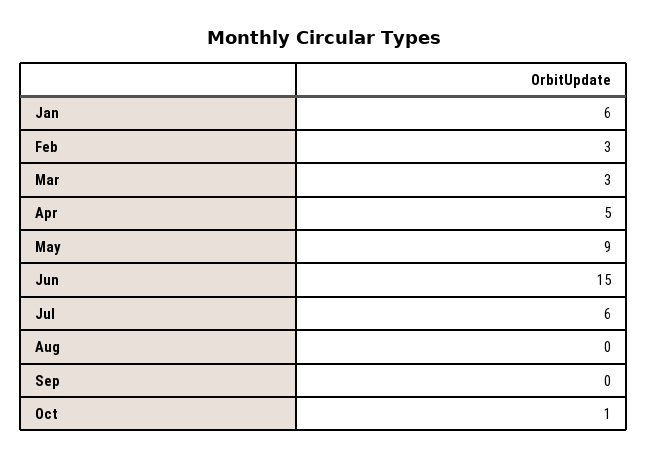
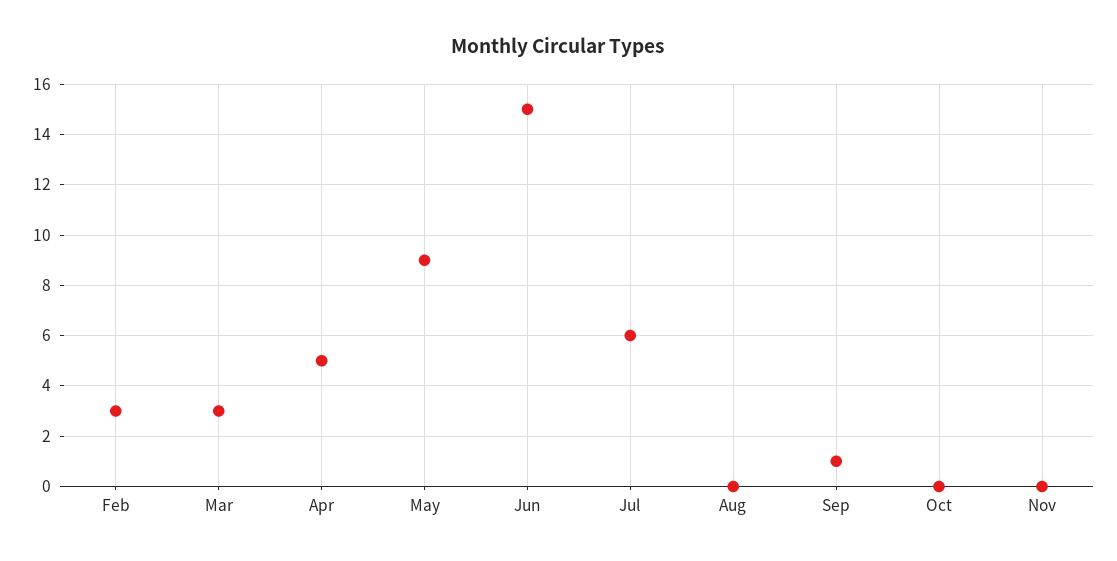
Jan: 6 -> none
Sep: 0 -> 1
Oct: 1 -> 0
Nov: none -> 0

